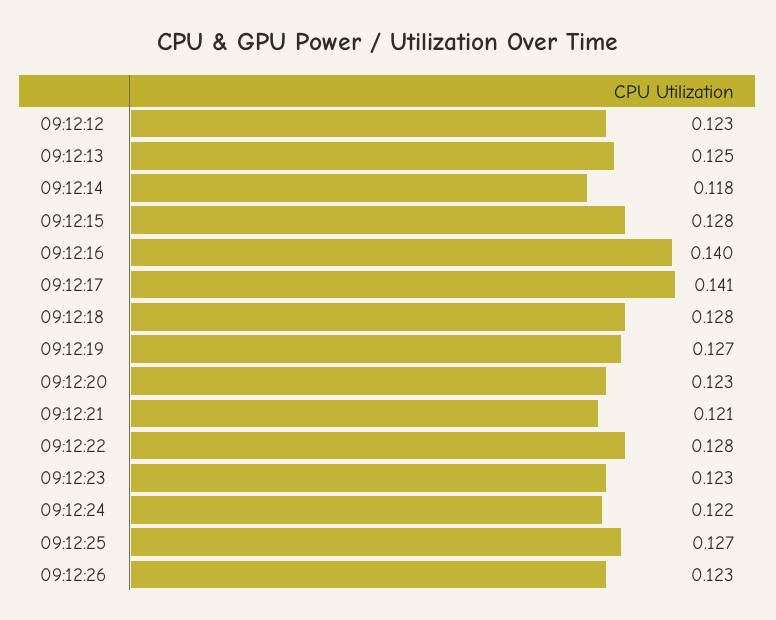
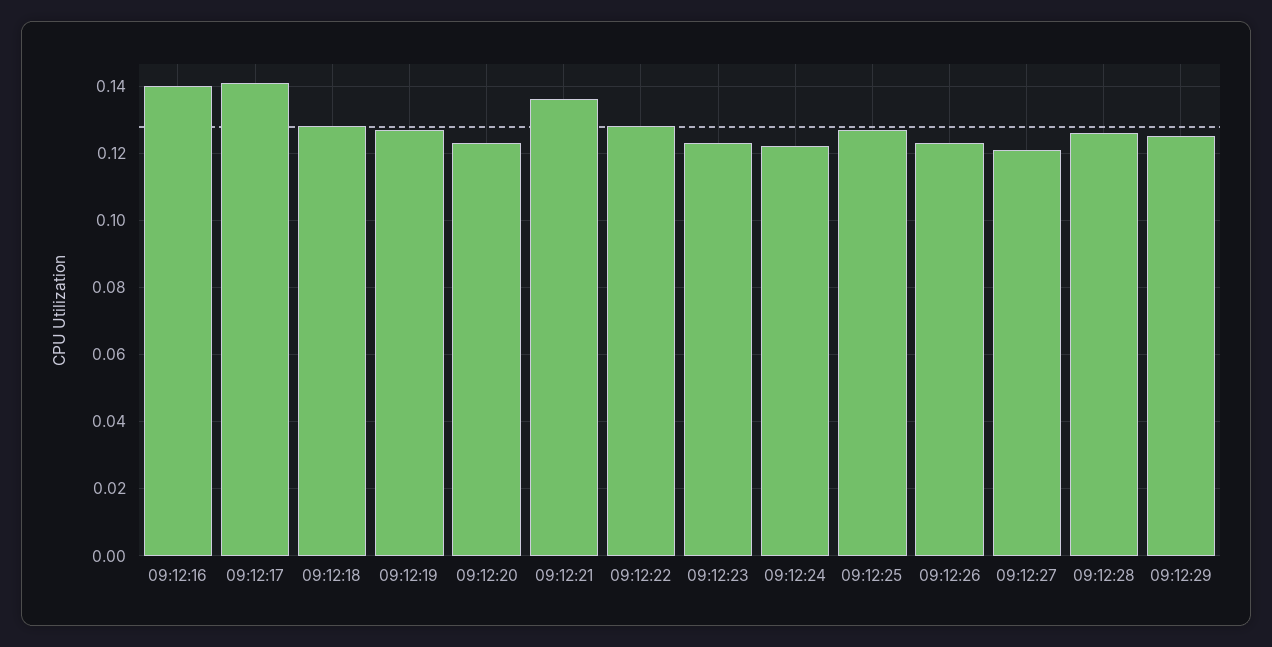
09:12:12: 0.123 -> none
09:12:13: 0.125 -> none
09:12:14: 0.118 -> none
09:12:15: 0.128 -> none
09:12:21: 0.121 -> 0.135
09:12:27: none -> 0.12
09:12:28: none -> 0.125
09:12:29: none -> 0.125

